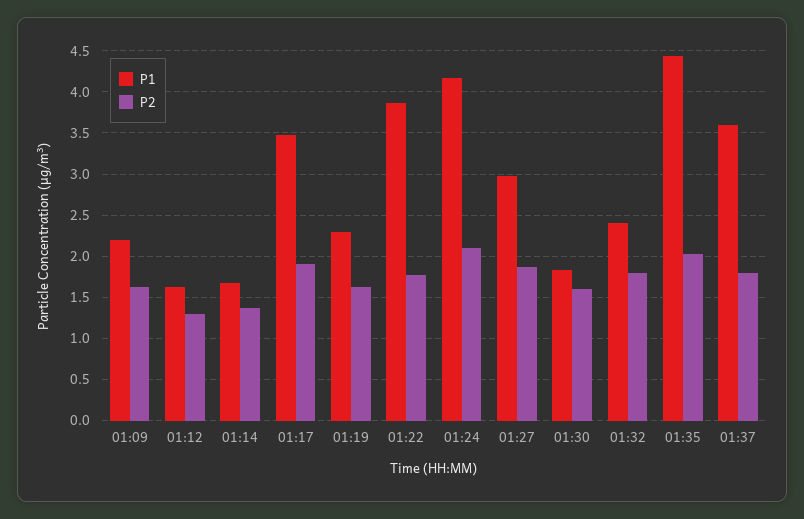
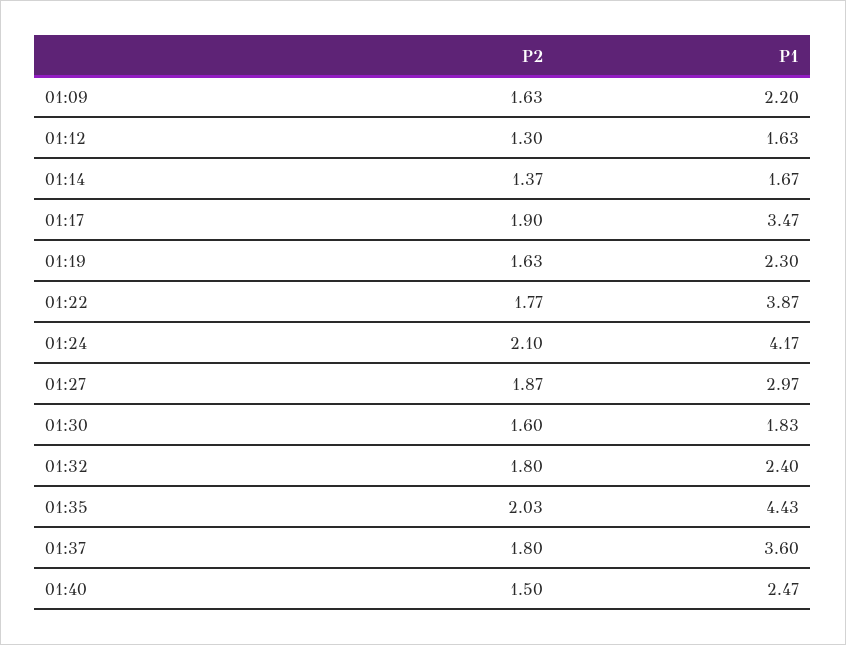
P2, 01:40: none -> 1.5
P1, 01:40: none -> 2.47

